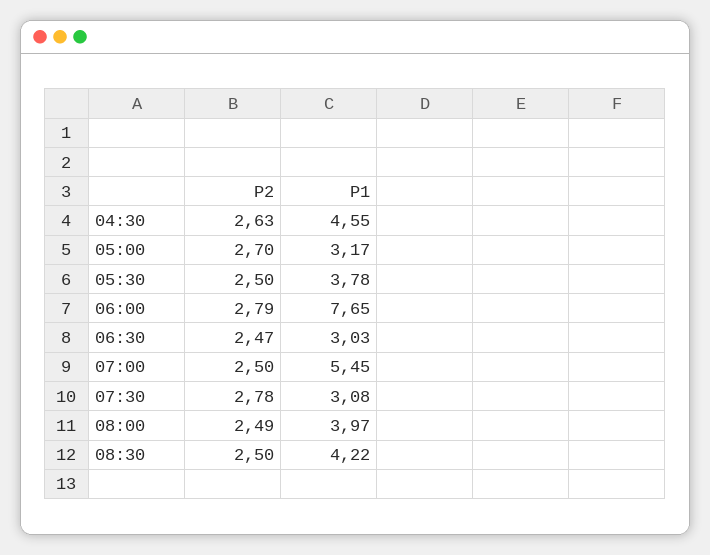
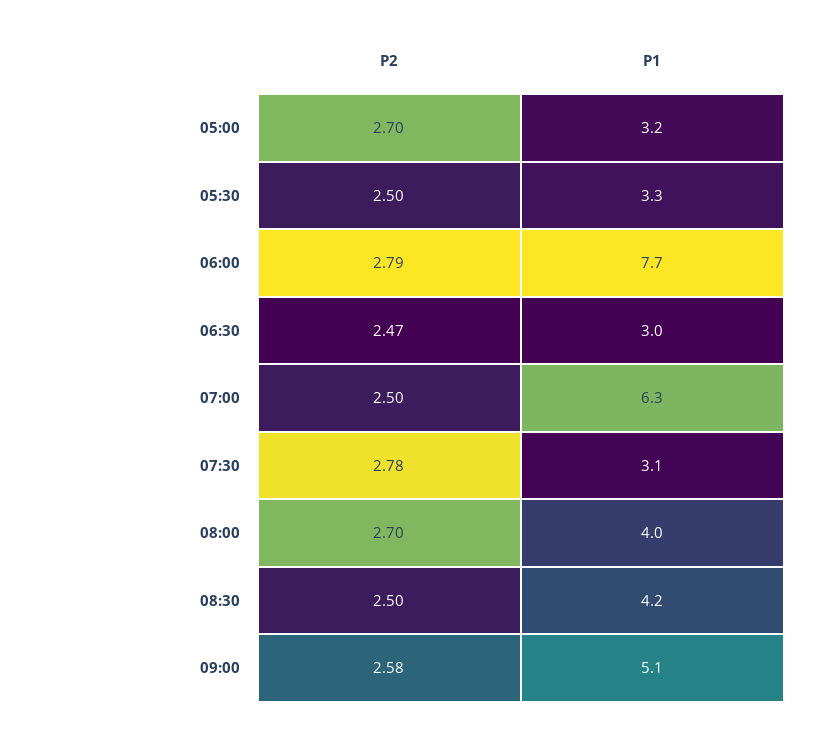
P2, 04:30: 2.63 -> none
P1, 04:30: 4.55 -> none
P1, 05:30: 3.78 -> 3.3
P1, 07:00: 5.45 -> 6.3
P2, 08:00: 2.49 -> 2.7
P2, 09:00: none -> 2.58
P1, 09:00: none -> 5.1

